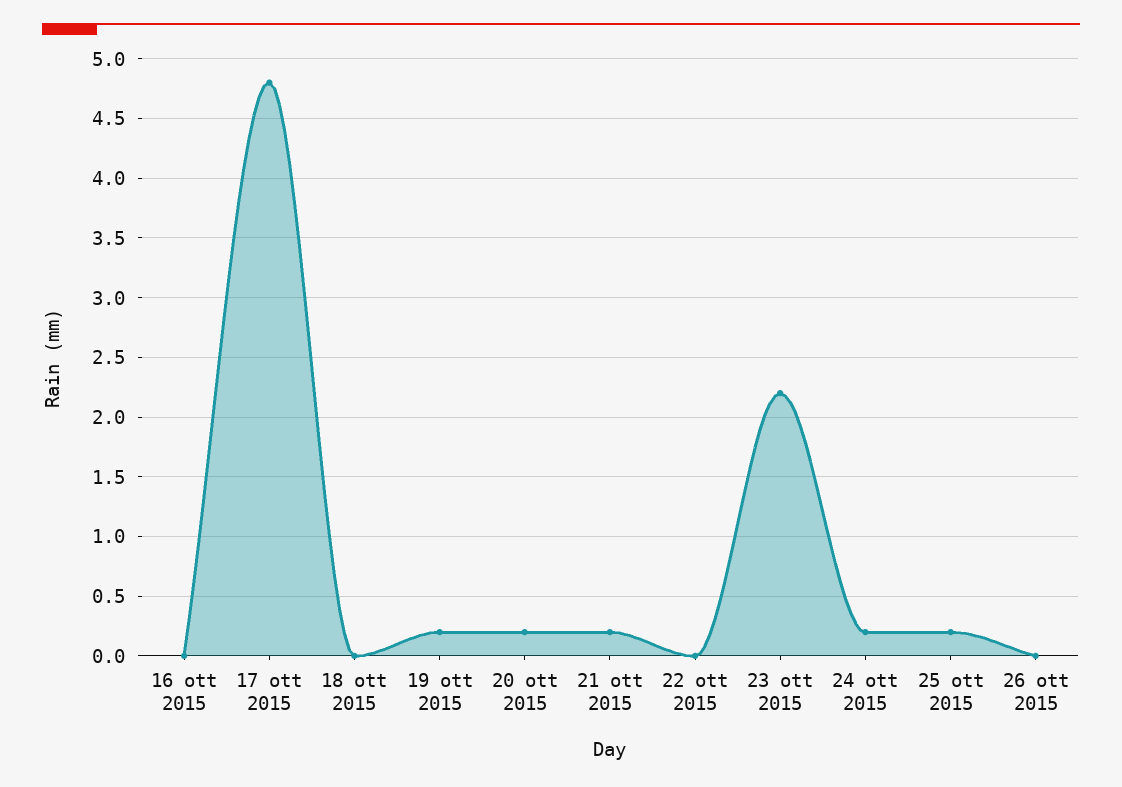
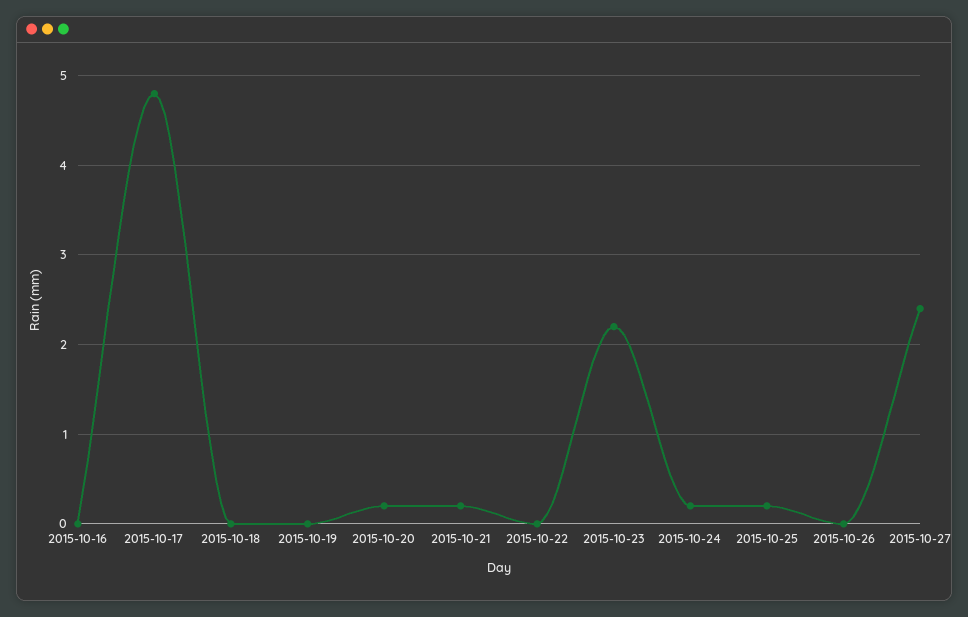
19 ott 2015: 0.2 -> 0
2015-10-27: none -> 2.4

